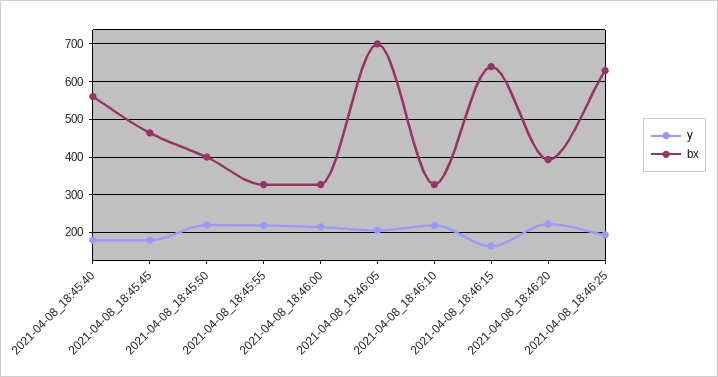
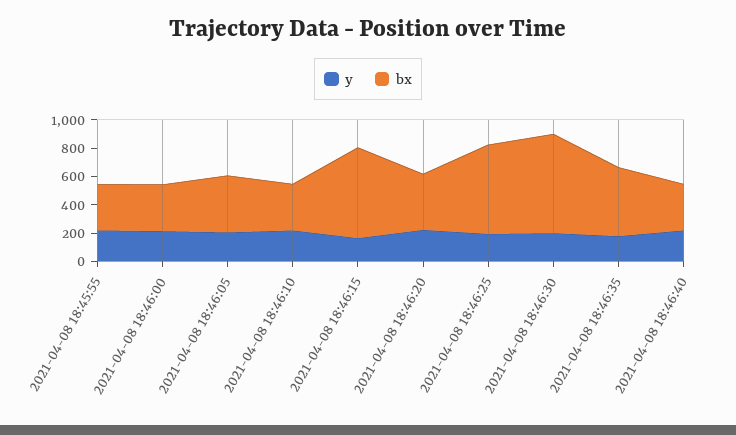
y, 2021-04-08_18:45:40: 180 -> none
bx, 2021-04-08_18:45:40: 560 -> none
y, 2021-04-08_18:45:45: 180 -> none
bx, 2021-04-08_18:45:45: 460 -> none
y, 2021-04-08_18:45:50: 220 -> none
bx, 2021-04-08_18:45:50: 400 -> none
bx, 2021-04-08_18:46:05: 700 -> 400
y, 2021-04-08 18:46:30: none -> 200
bx, 2021-04-08 18:46:30: none -> 700
y, 2021-04-08 18:46:35: none -> 200
bx, 2021-04-08 18:46:35: none -> 500
y, 2021-04-08 18:46:40: none -> 200
bx, 2021-04-08 18:46:40: none -> 300

